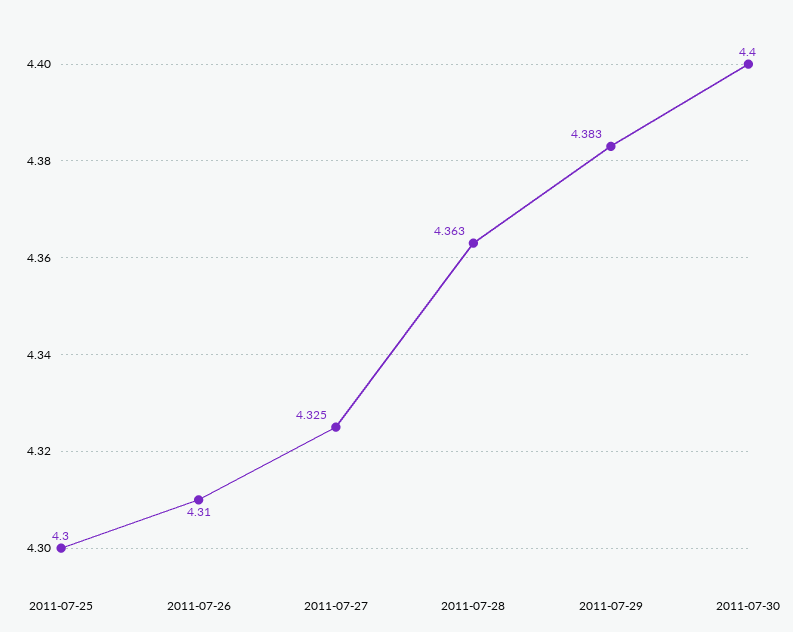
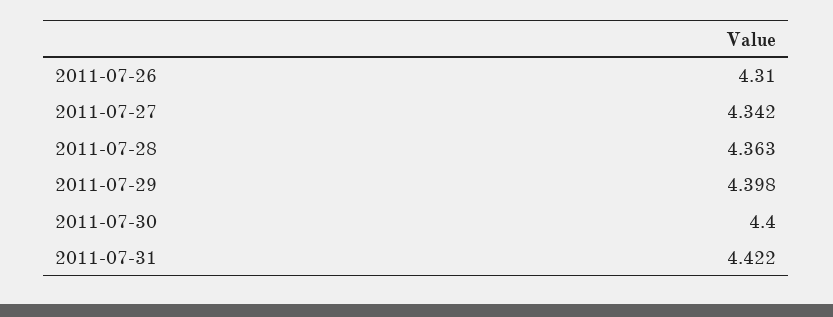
2011-07-25: 4.3 -> none
2011-07-27: 4.325 -> 4.342
2011-07-29: 4.383 -> 4.398
2011-07-31: none -> 4.422

